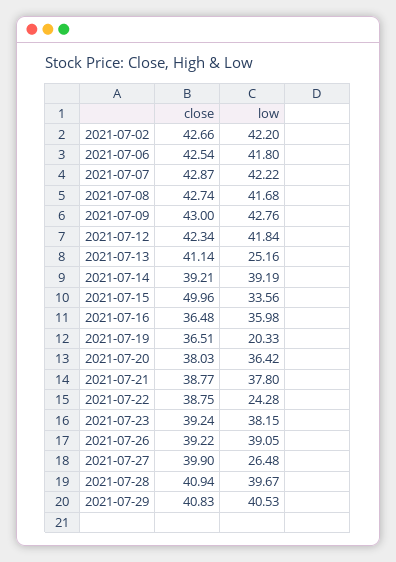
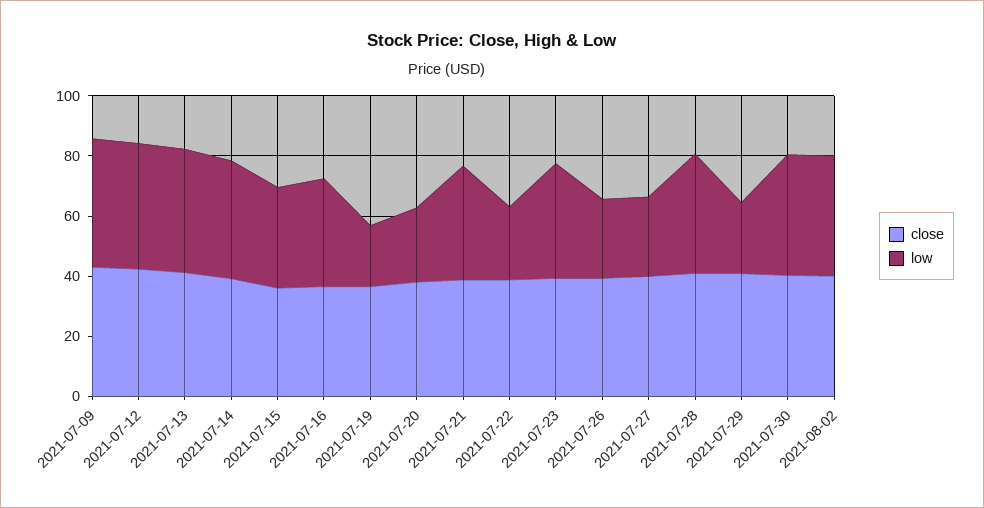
close, 2021-07-02: 42.66 -> none
low, 2021-07-02: 42.2 -> none
close, 2021-07-06: 42.54 -> none
low, 2021-07-06: 41.8 -> none
close, 2021-07-07: 42.87 -> none
low, 2021-07-07: 42.22 -> none
close, 2021-07-08: 42.74 -> none
low, 2021-07-08: 41.68 -> none
low, 2021-07-13: 25.16 -> 40
close, 2021-07-15: 49.96 -> 35
low, 2021-07-20: 36.42 -> 25
low, 2021-07-26: 39.05 -> 25
low, 2021-07-29: 40.53 -> 25
close, 2021-07-30: none -> 40
low, 2021-07-30: none -> 40
close, 2021-08-02: none -> 40
low, 2021-08-02: none -> 40

